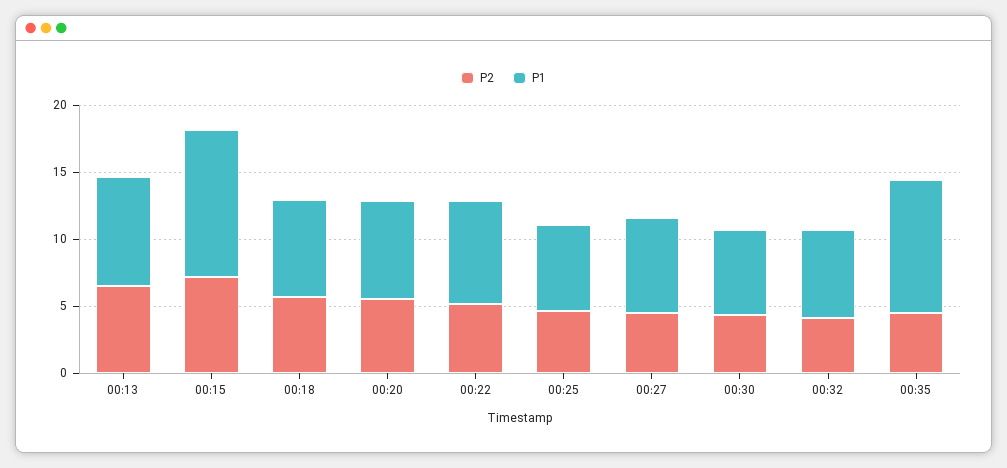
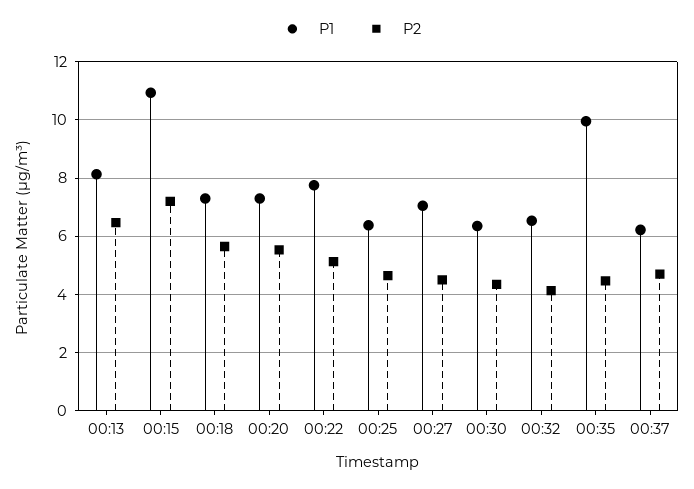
P1, 00:37: none -> 6.25
P2, 00:37: none -> 4.75

